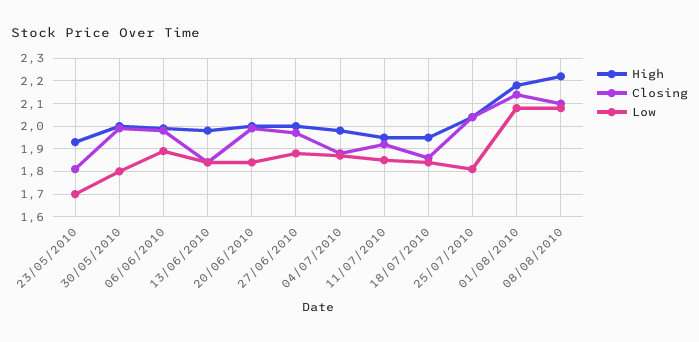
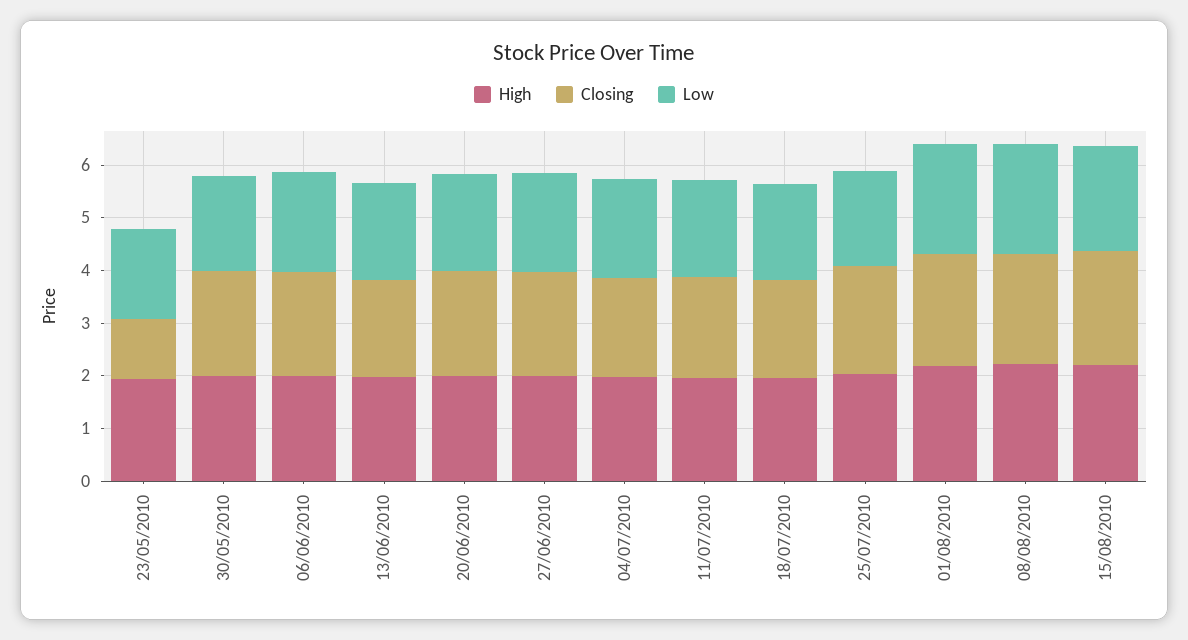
Closing, 23/05/2010: 1.8 -> 1.2
High, 15/08/2010: none -> 2.2
Closing, 15/08/2010: none -> 2.2
Low, 15/08/2010: none -> 2

